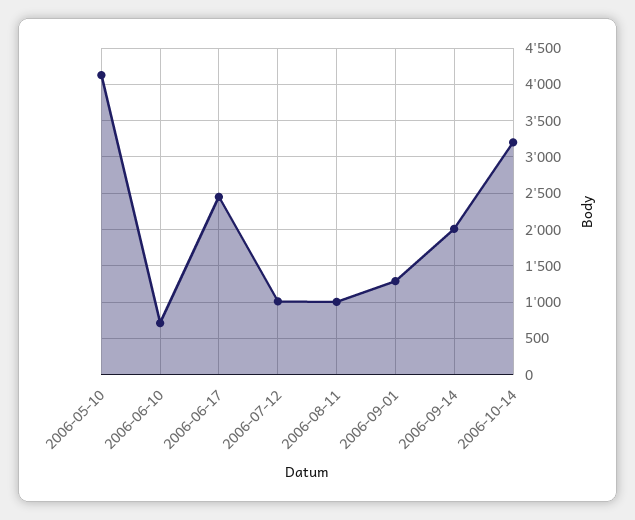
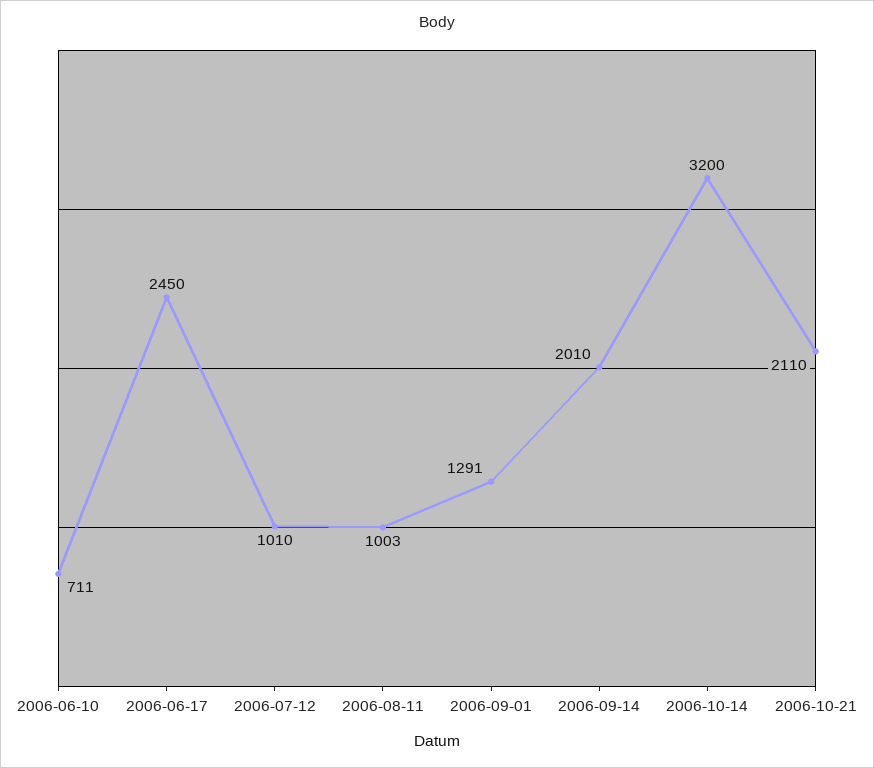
2006-05-10: 4100 -> none
2006-10-21: none -> 2110

